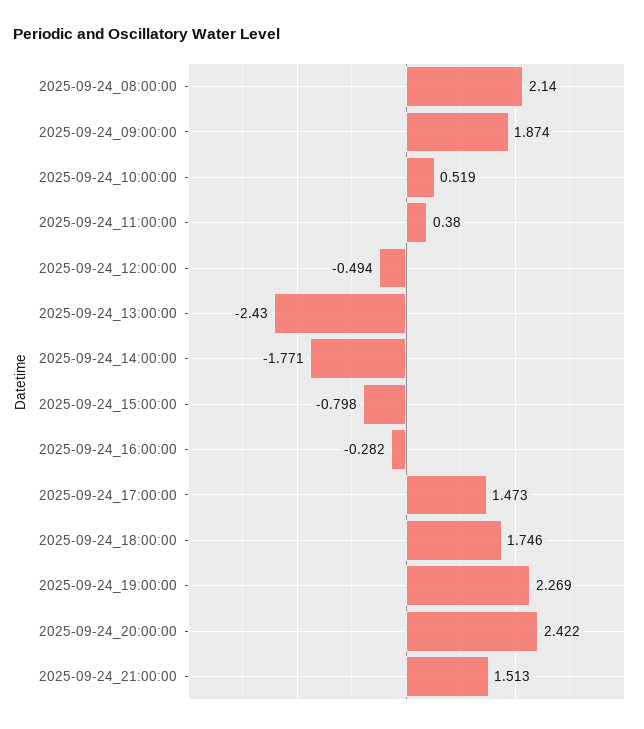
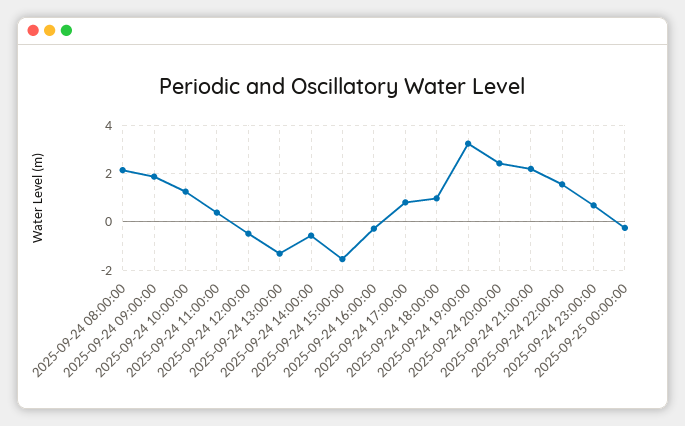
2025-09-24_10:00:00: 0.519 -> 1.25
2025-09-24_13:00:00: -2.43 -> -1.25
2025-09-24_14:00:00: -1.771 -> -0.5
2025-09-24_15:00:00: -0.798 -> -1.5
2025-09-24_17:00:00: 1.473 -> 0.75
2025-09-24_18:00:00: 1.746 -> 1
2025-09-24_19:00:00: 2.269 -> 3.25
2025-09-24_21:00:00: 1.513 -> 2.25
2025-09-24 22:00:00: none -> 1.5
2025-09-24 23:00:00: none -> 0.75
2025-09-25 00:00:00: none -> -0.25

